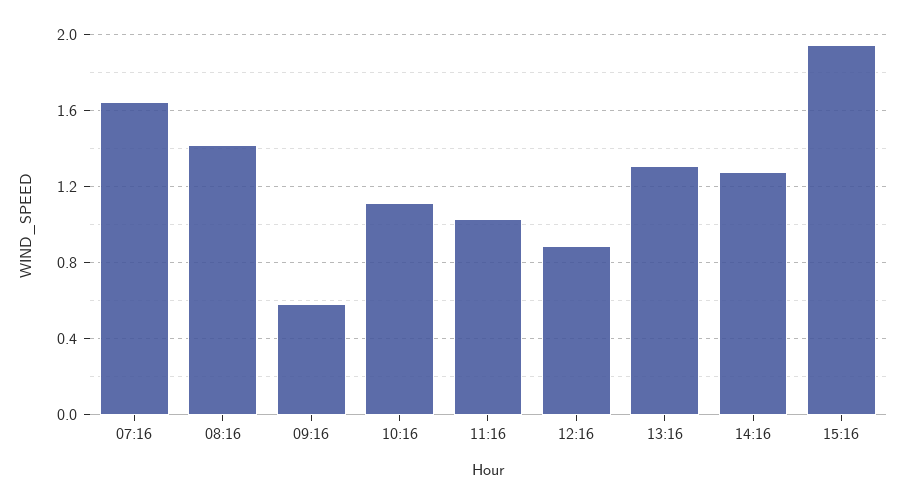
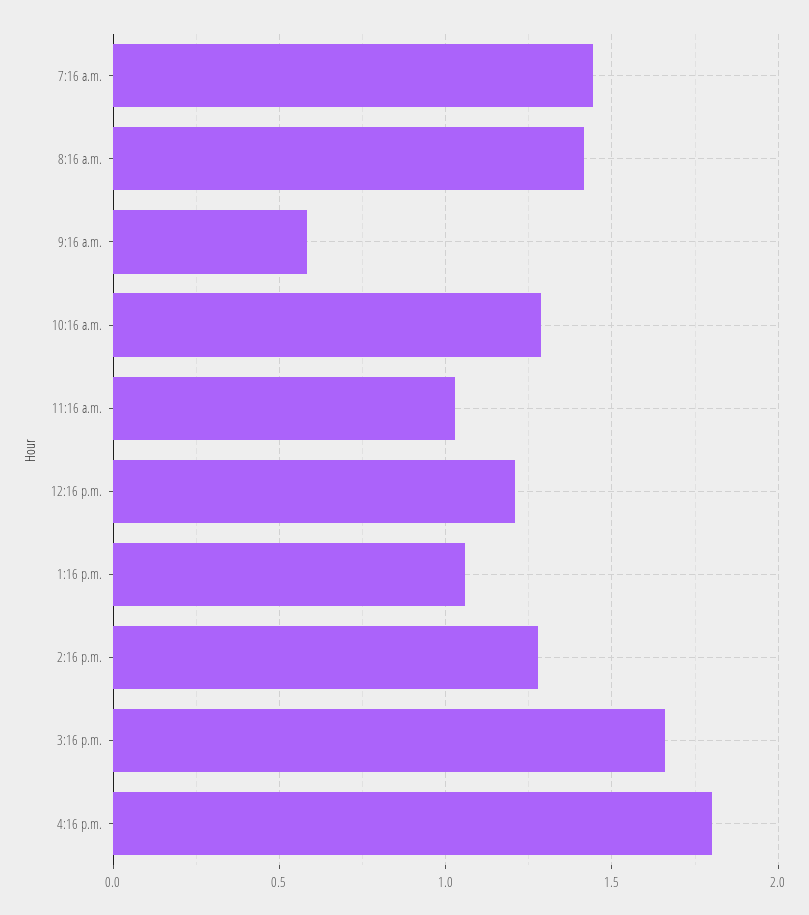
07:16: 1.65 -> 1.45
10:16: 1.1 -> 1.3
12:16: 0.9 -> 1.2
13:16: 1.3 -> 1.05
15:16: 1.95 -> 1.65
4:16 p.m.: none -> 1.8

